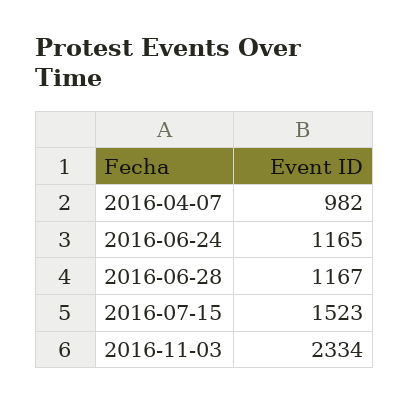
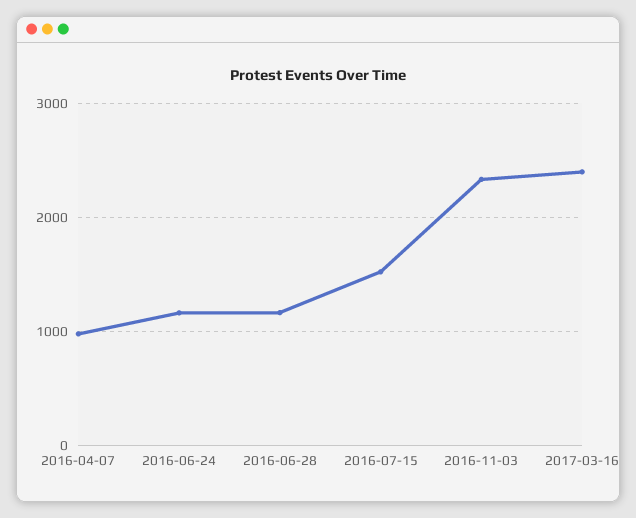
2017-03-16: none -> 2400

